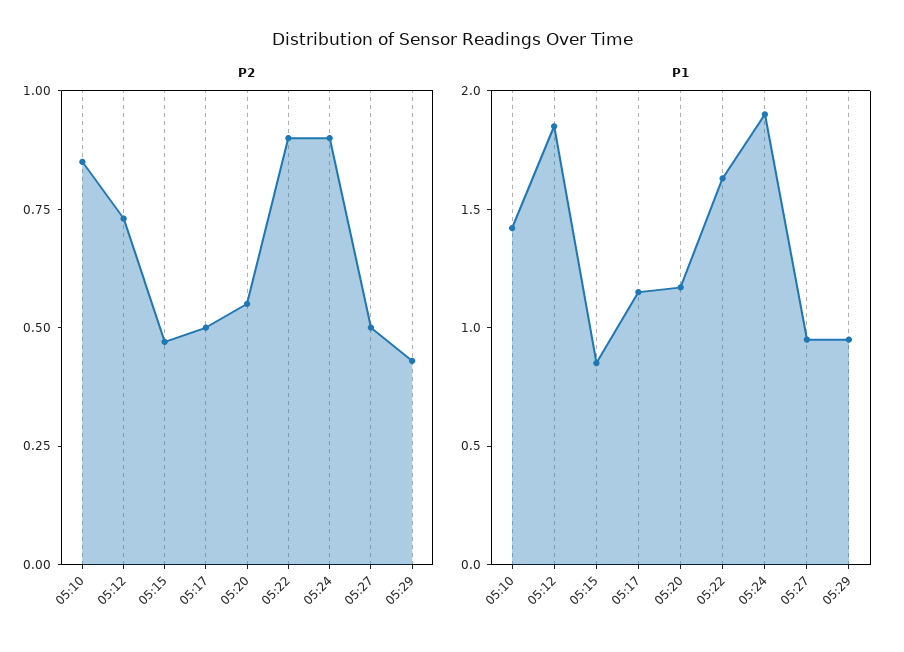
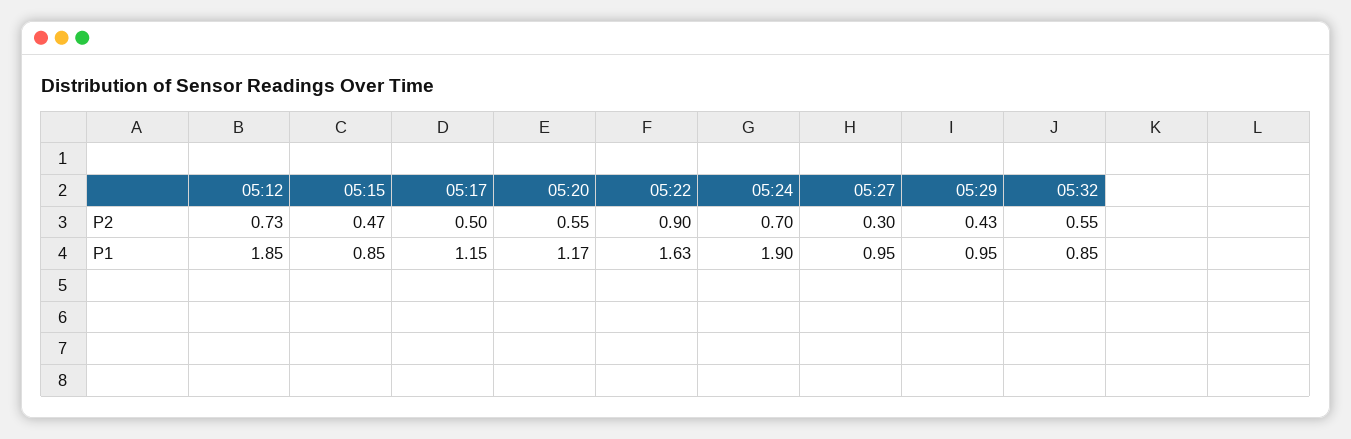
P2, 05:10: 0.85 -> none
P2, 05:24: 0.9 -> 0.7
P2, 05:27: 0.5 -> 0.3
P1, 05:10: 1.4 -> none
P2, 05:32: none -> 0.55
P1, 05:32: none -> 0.85

